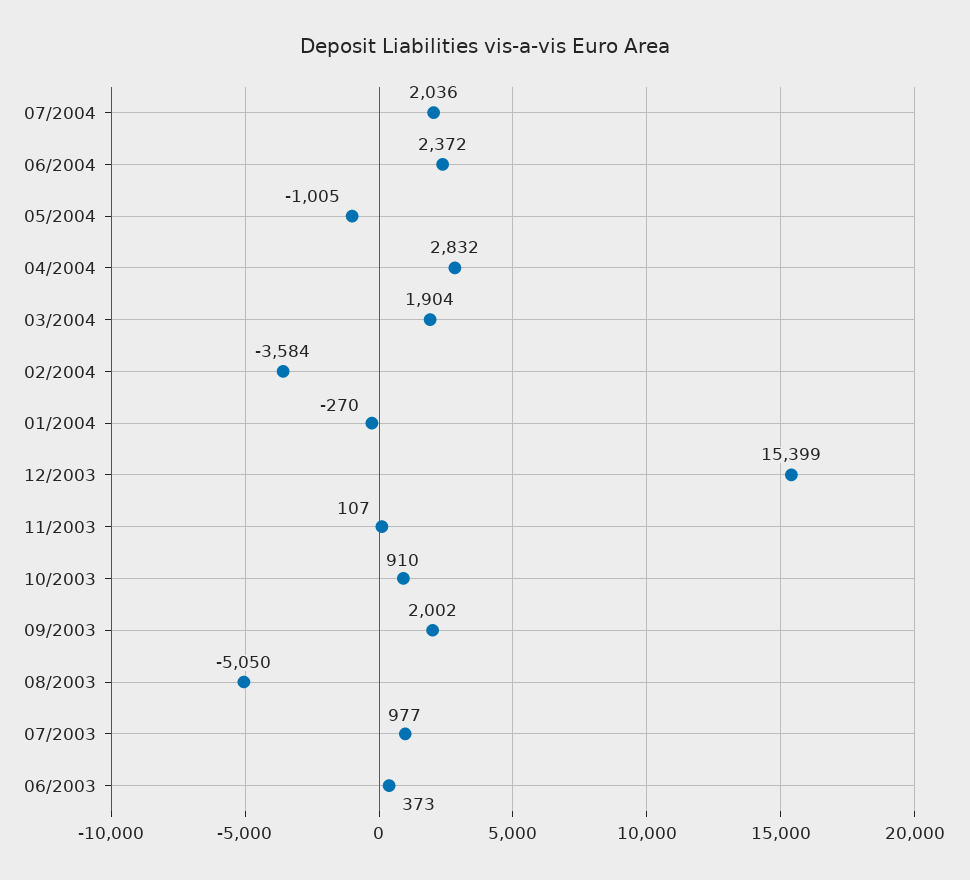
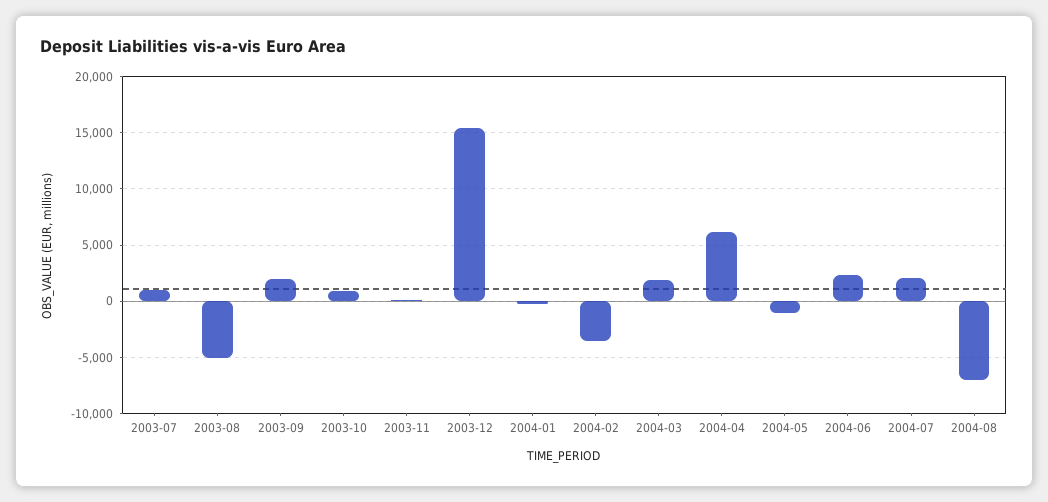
04/2004: 2832 -> 6000
06/2003: 373 -> none
2004-08: none -> -7000

